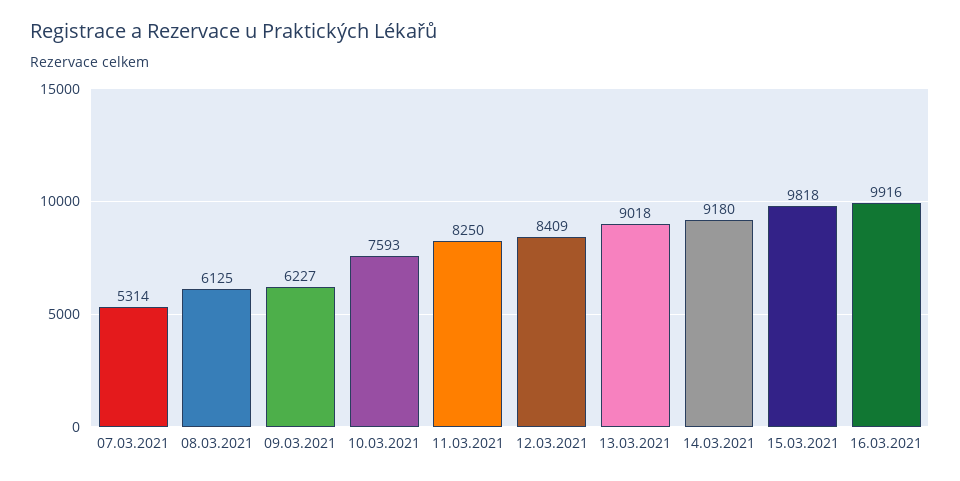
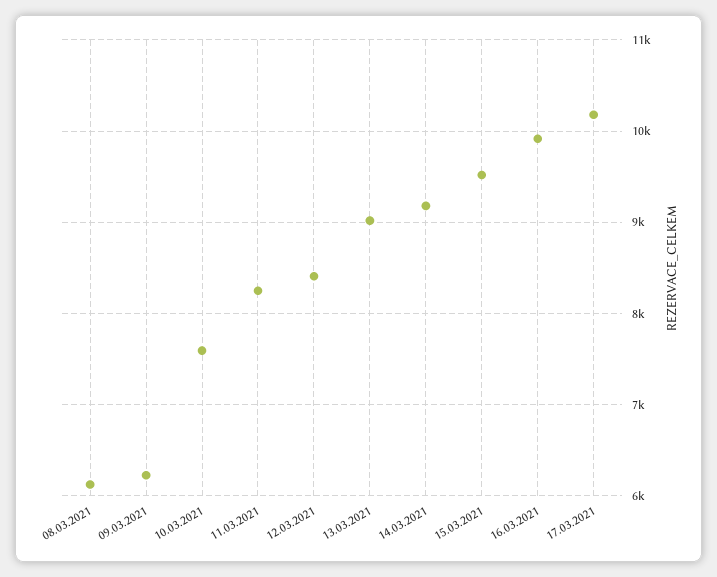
07.03.2021: 5314 -> none
15.03.2021: 9818 -> 9500
17.03.2021: none -> 10200

